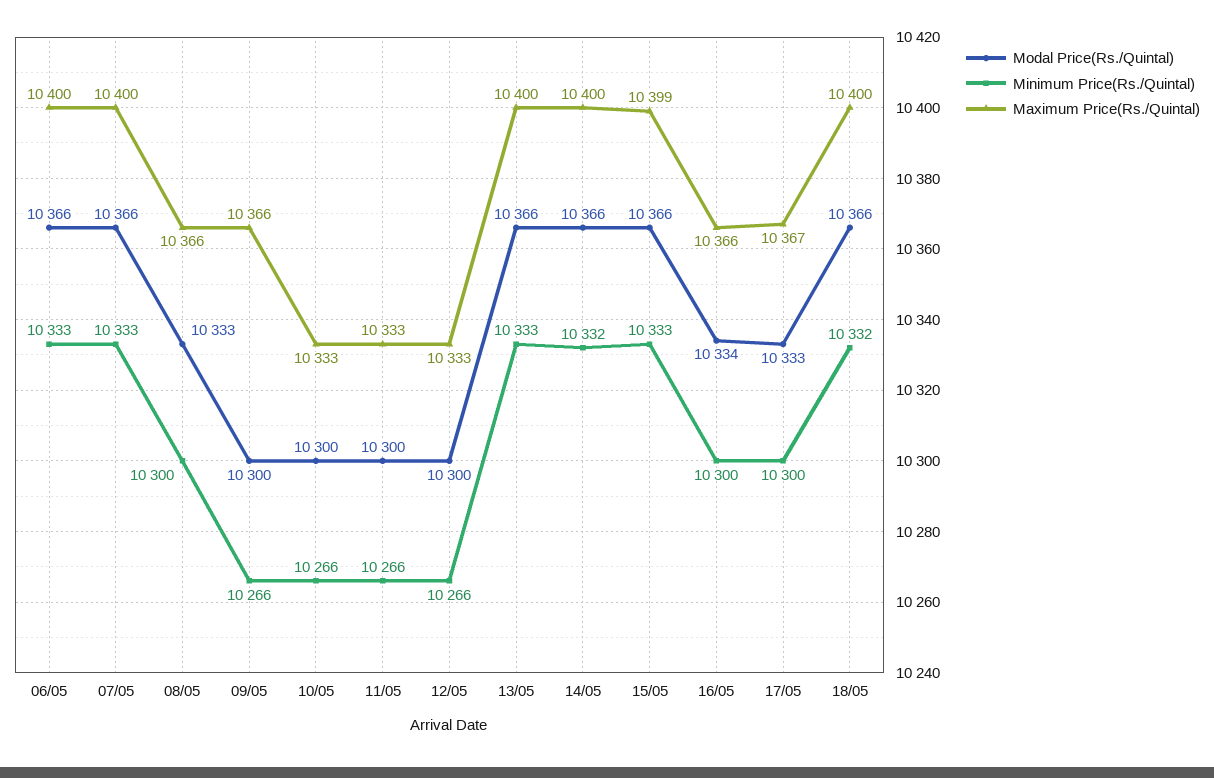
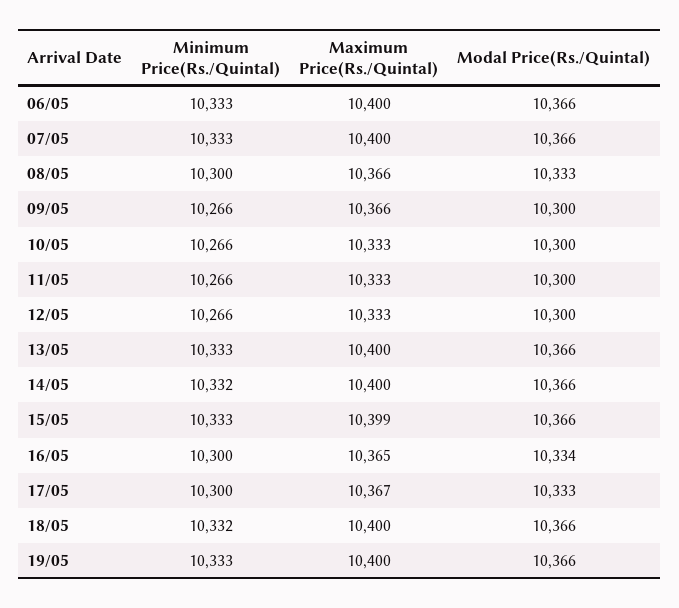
Maximum Price(Rs./Quintal), 16/05: 10366 -> 10365
Minimum Price(Rs./Quintal), 19/05: none -> 10333
Maximum Price(Rs./Quintal), 19/05: none -> 10400
Modal Price(Rs./Quintal), 19/05: none -> 10366

